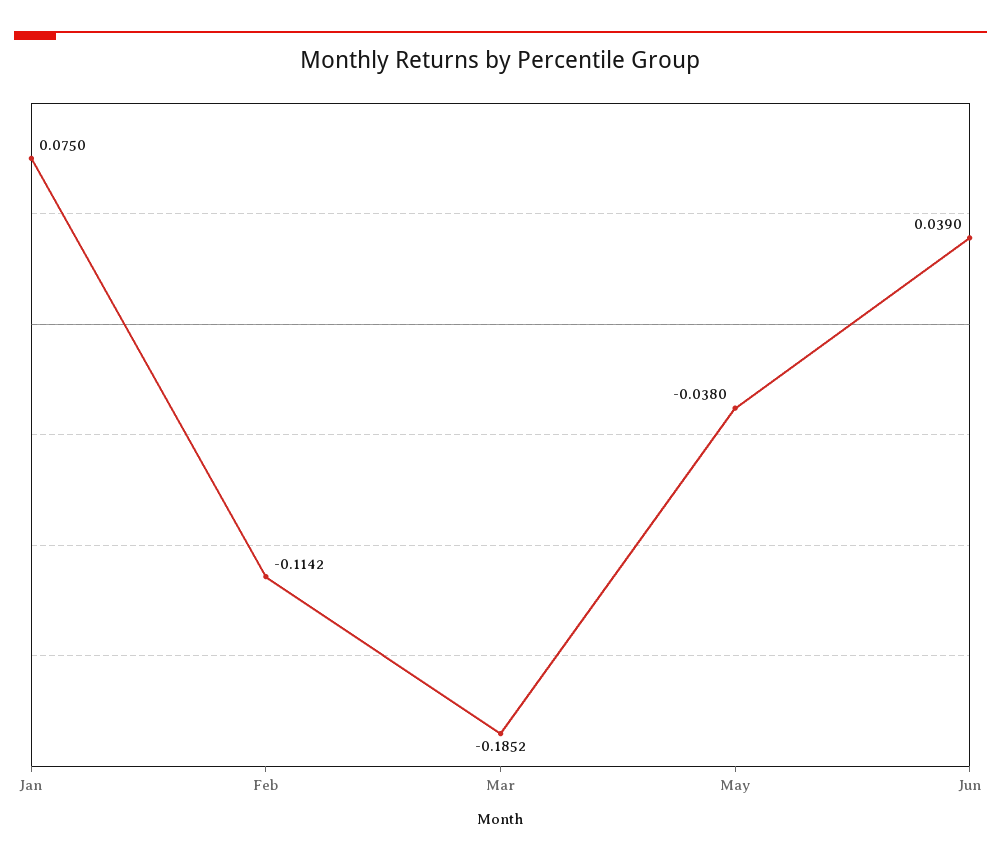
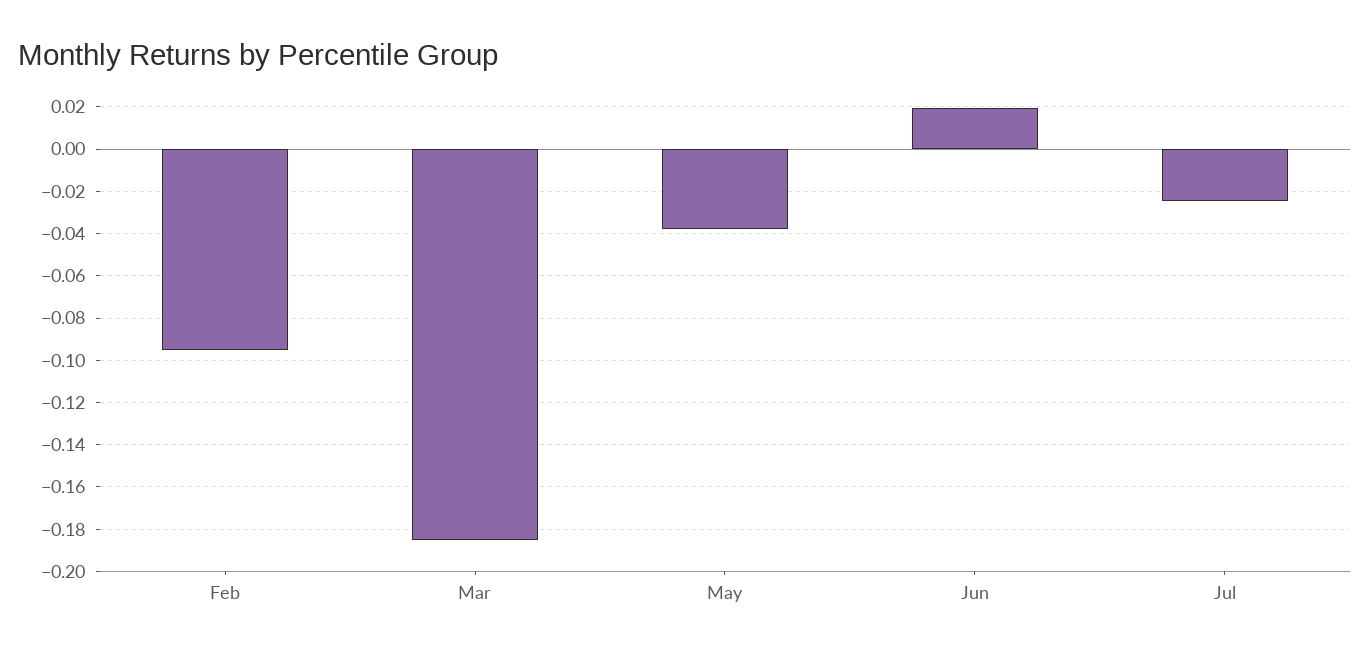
Jan: 0.075 -> none
Feb: -0.1142 -> -0.095
Jun: 0.039 -> 0.02
Jul: none -> -0.025

